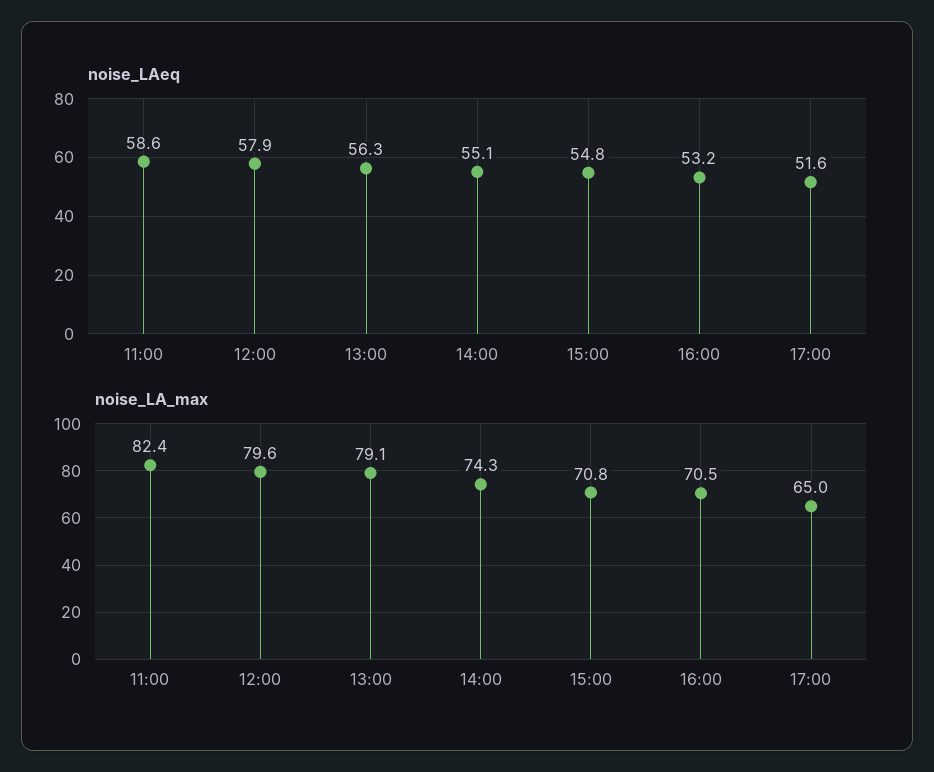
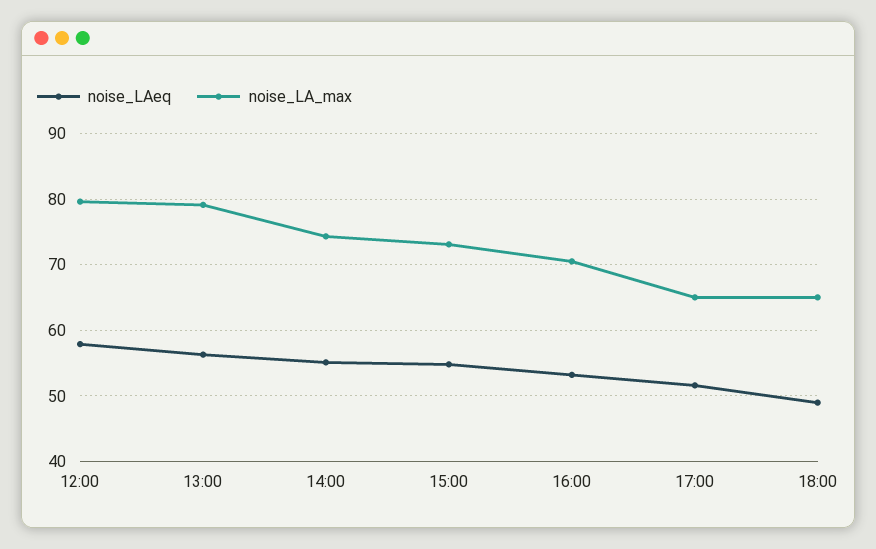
noise_LAeq, 11:00: 58.6 -> none
noise_LA_max, 11:00: 82.4 -> none
noise_LA_max, 15:00: 70.8 -> 73
noise_LAeq, 18:00: none -> 49
noise_LA_max, 18:00: none -> 65

